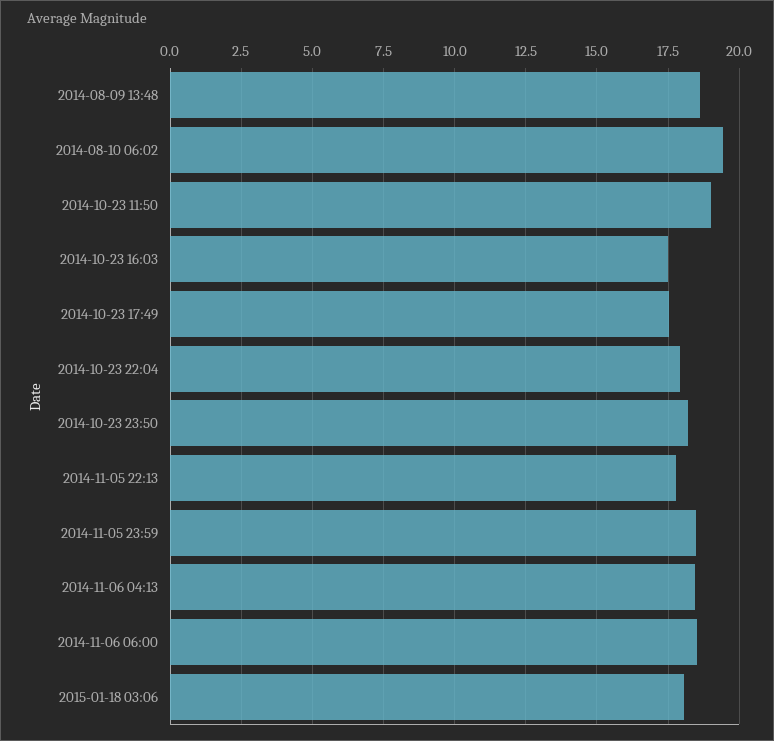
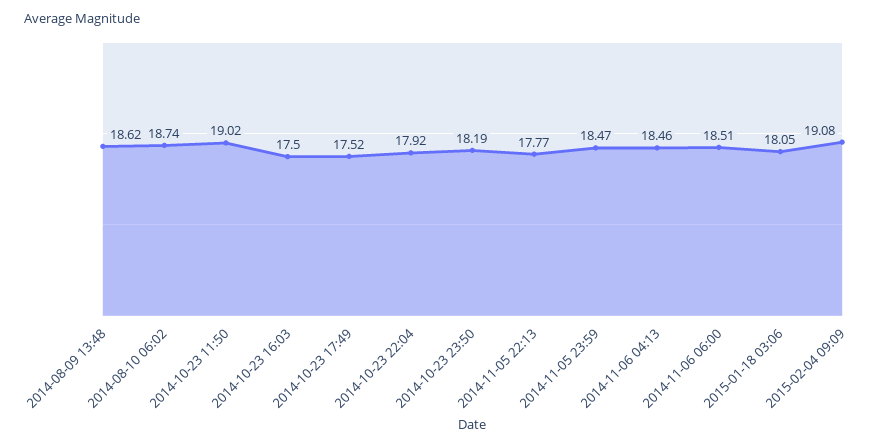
2014-08-10 06:02: 19.5 -> 18.74
2015-02-04 09:09: none -> 19.08

